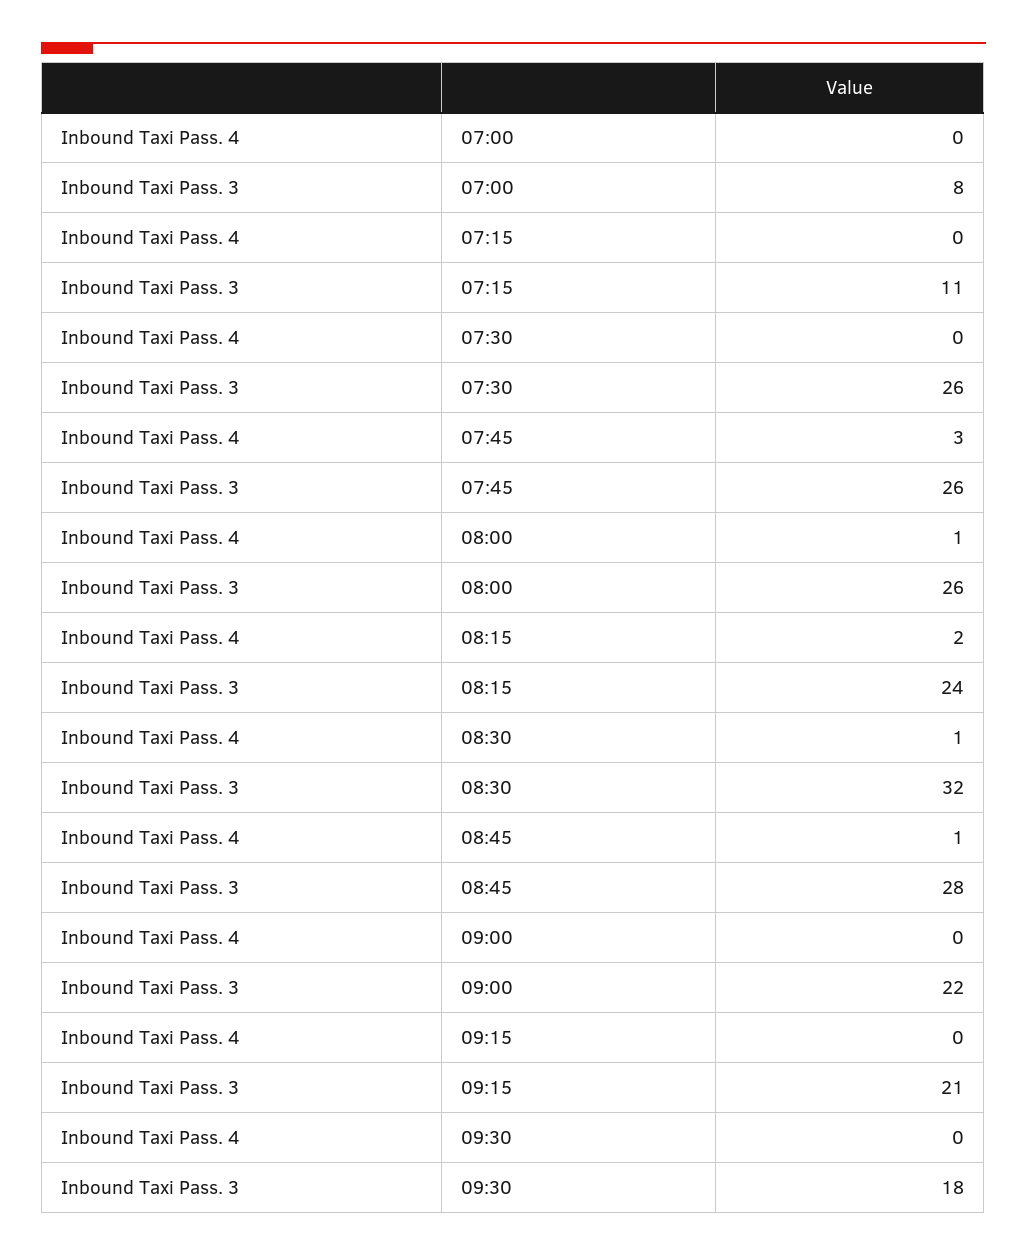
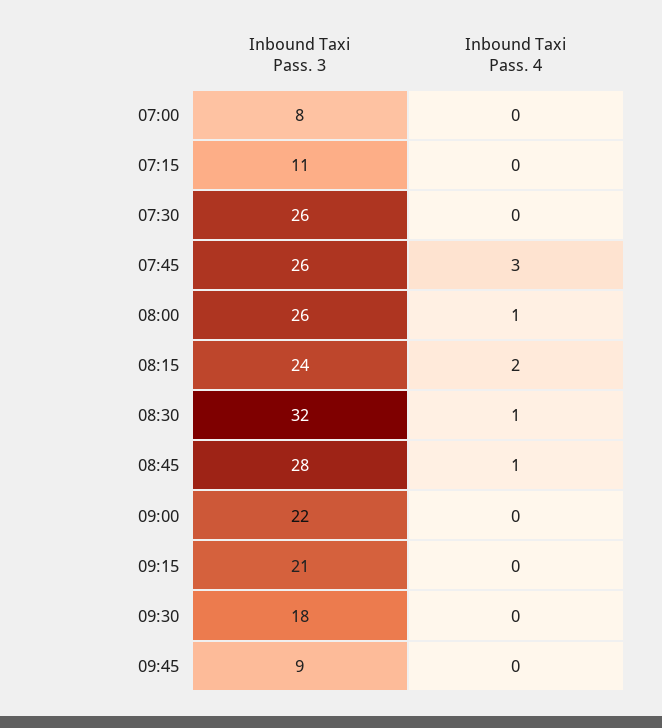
Inbound Taxi Pass. 3, 09:45: none -> 9
Inbound Taxi Pass. 4, 09:45: none -> 0

